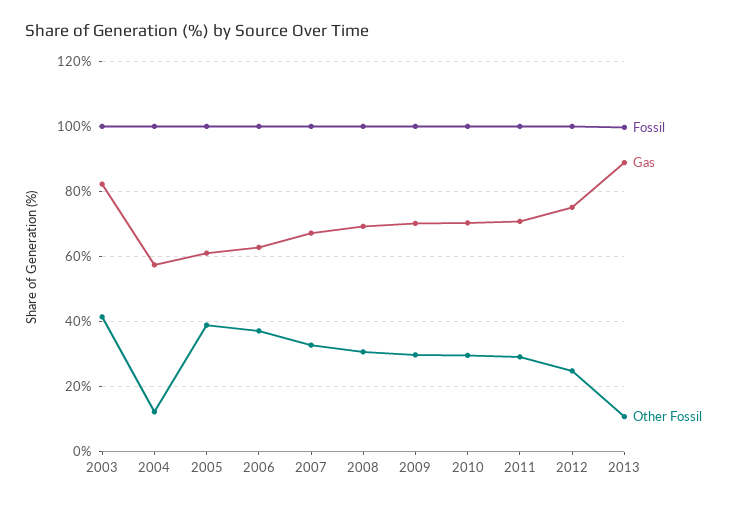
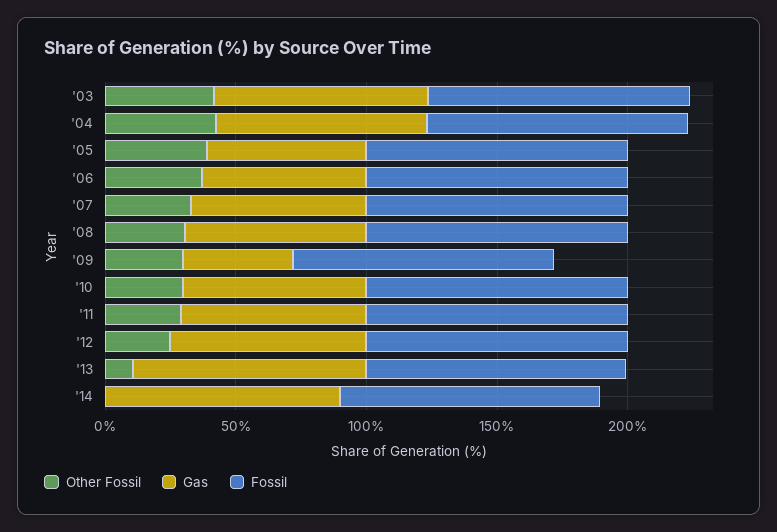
Gas, 2004: 58 -> 80
Other Fossil, 2004: 12 -> 40
Gas, 2009: 70 -> 40
Other Fossil, '14: none -> 0
Gas, '14: none -> 90
Fossil, '14: none -> 100

